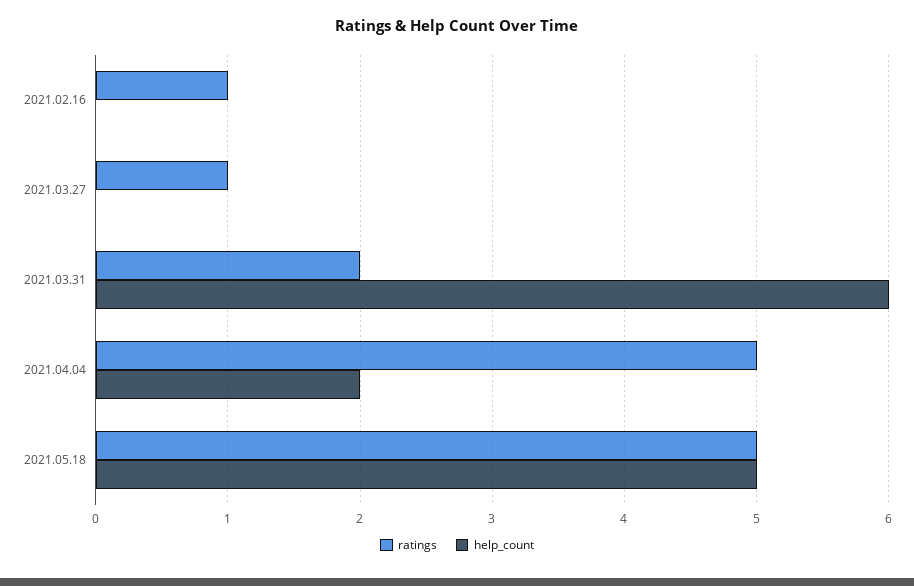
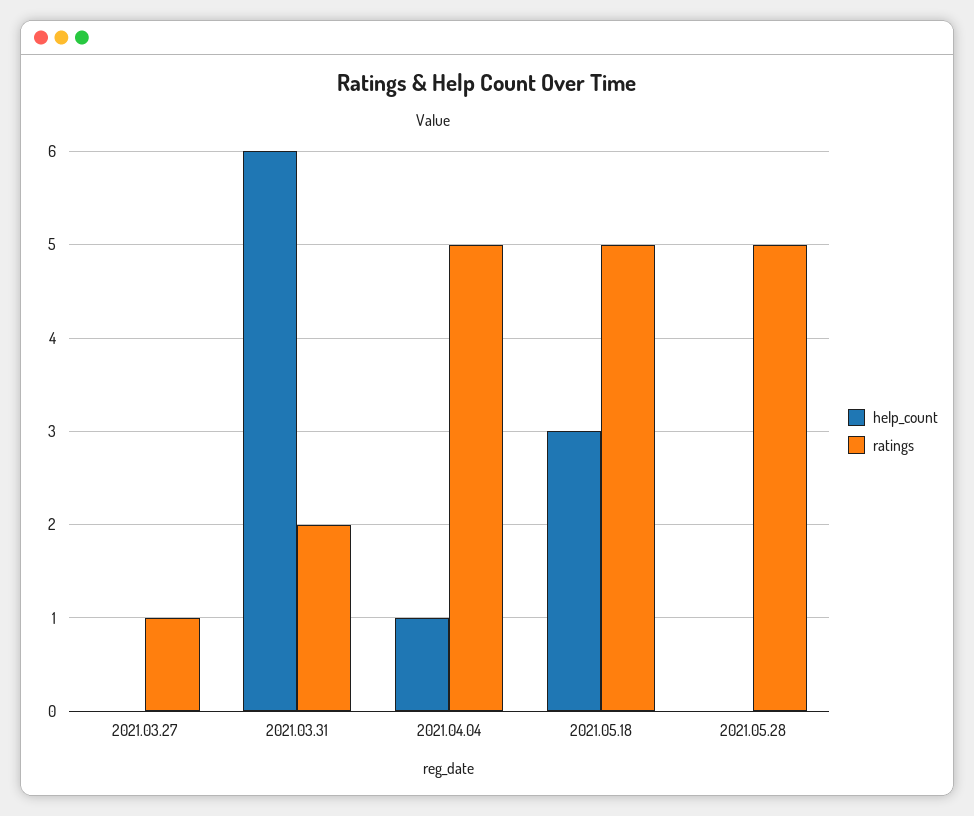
ratings, 2021.02.16: 1 -> none
help_count, 2021.02.16: 0 -> none
help_count, 2021.04.04: 2 -> 1
help_count, 2021.05.18: 5 -> 3
help_count, 2021.05.28: none -> 0
ratings, 2021.05.28: none -> 5

